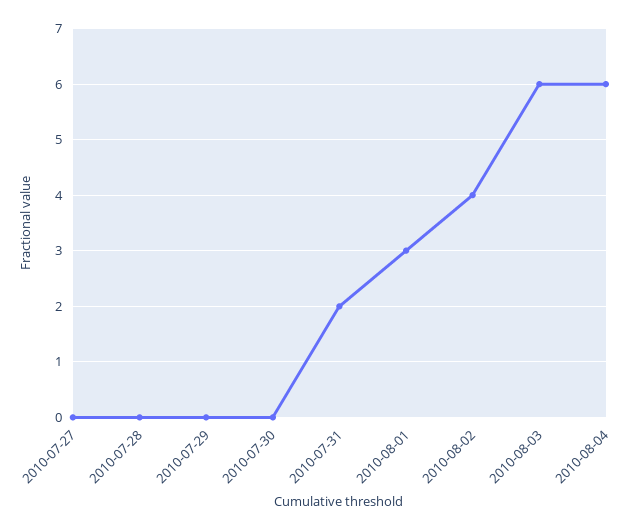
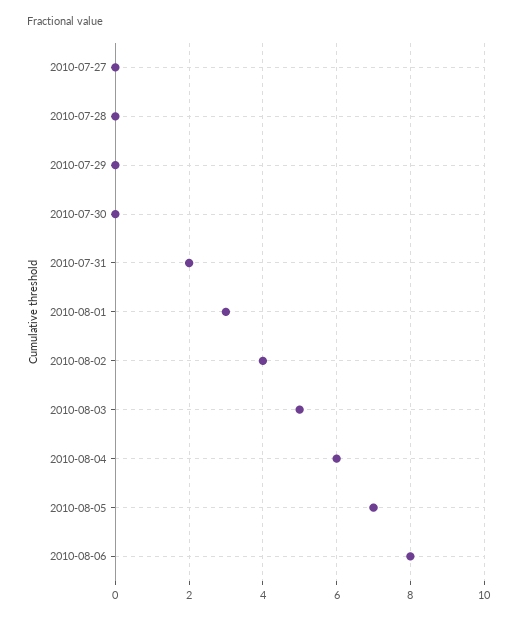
2010-08-03: 6 -> 5
2010-08-05: none -> 7
2010-08-06: none -> 8

